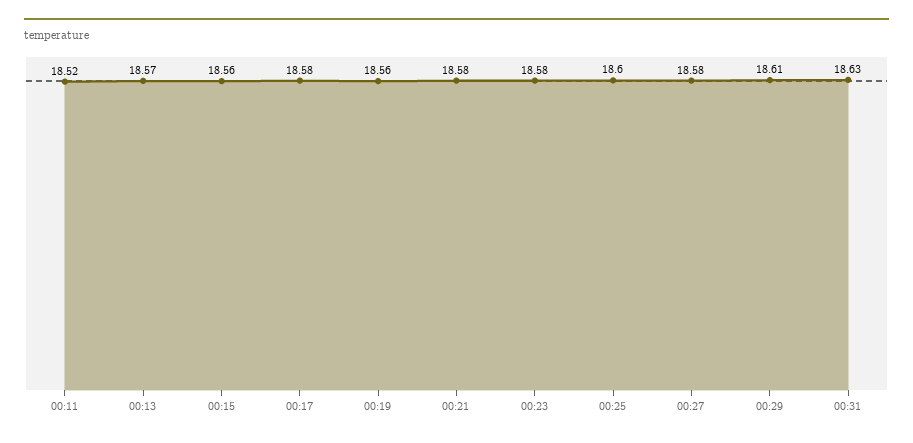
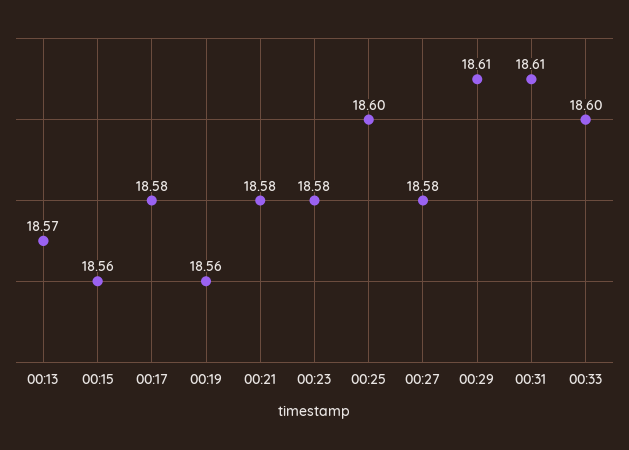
00:11: 18.52 -> none
00:31: 18.63 -> 18.61
00:33: none -> 18.6

